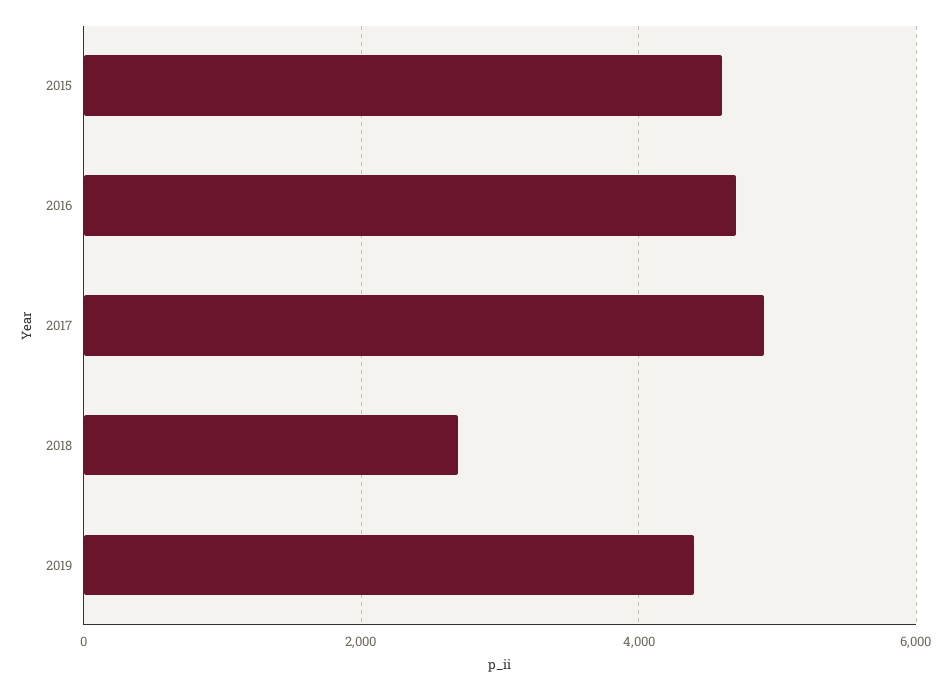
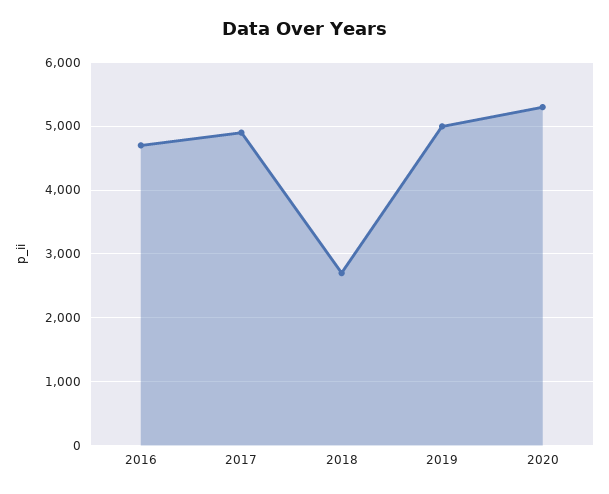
2015: 4600 -> none
2019: 4400 -> 5000
2020: none -> 5300

